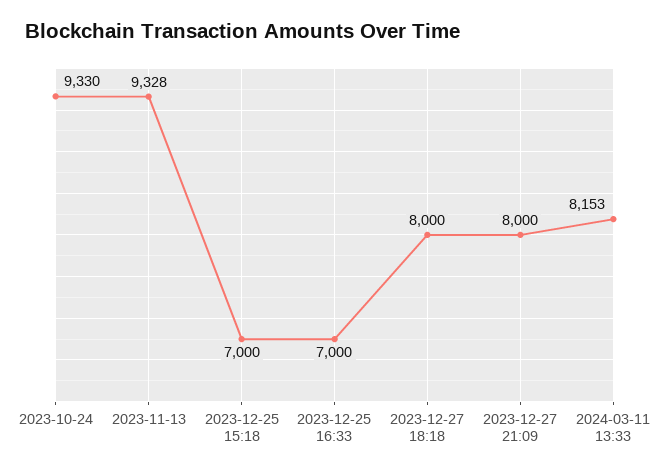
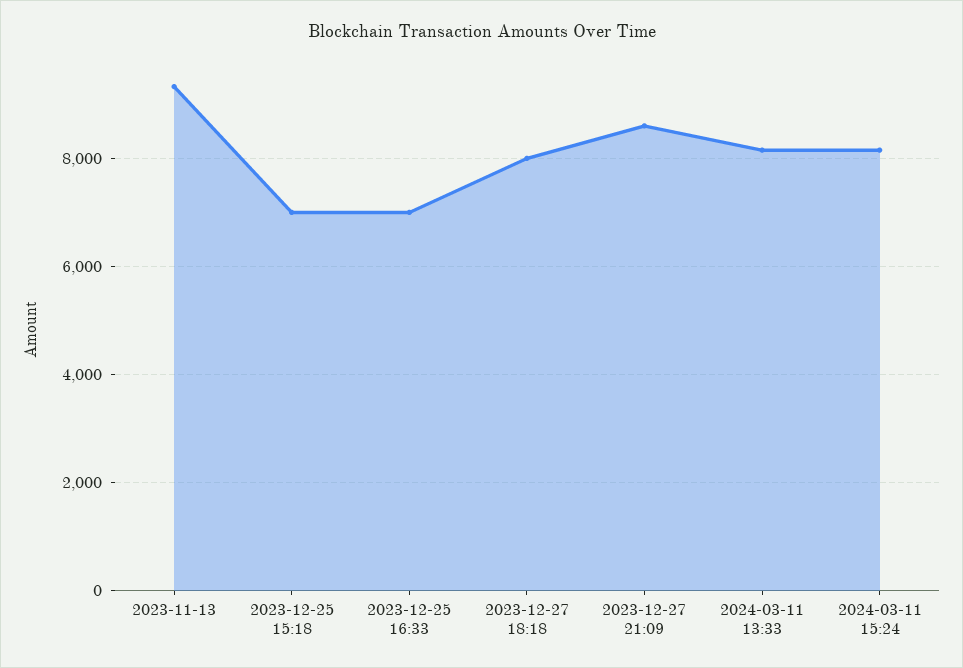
2023-10-24: 9330 -> none
2023-12-27 21:09: 8000 -> 8600
2024-03-11 15:24: none -> 8200

